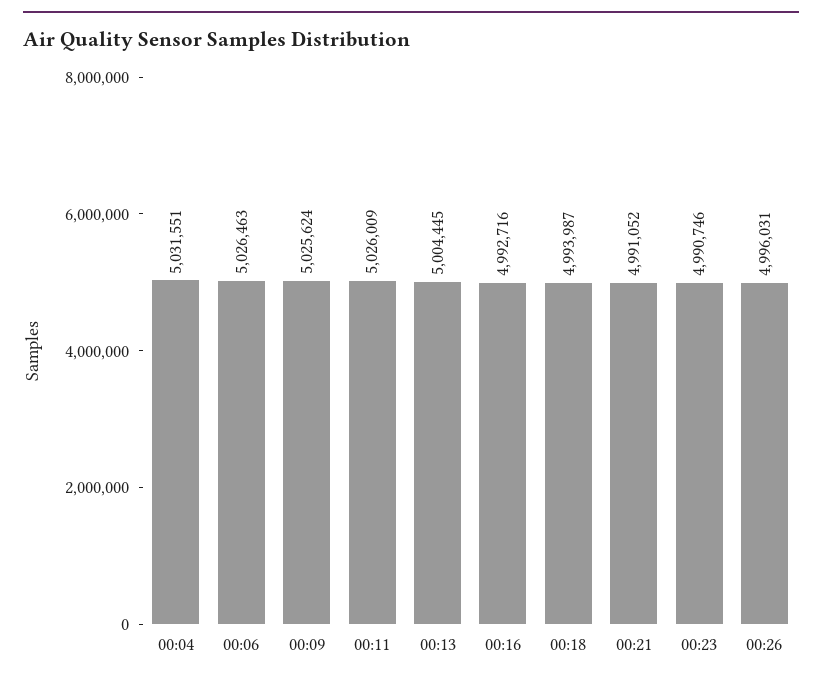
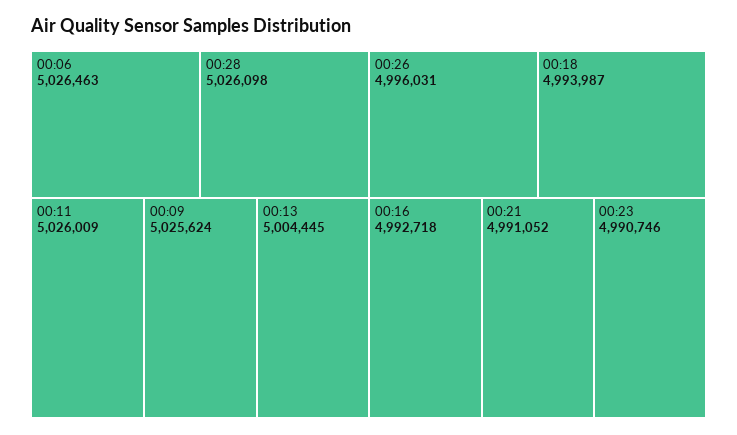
00:04: 5031551 -> none
00:16: 4992716 -> 4992718
00:28: none -> 5026098

